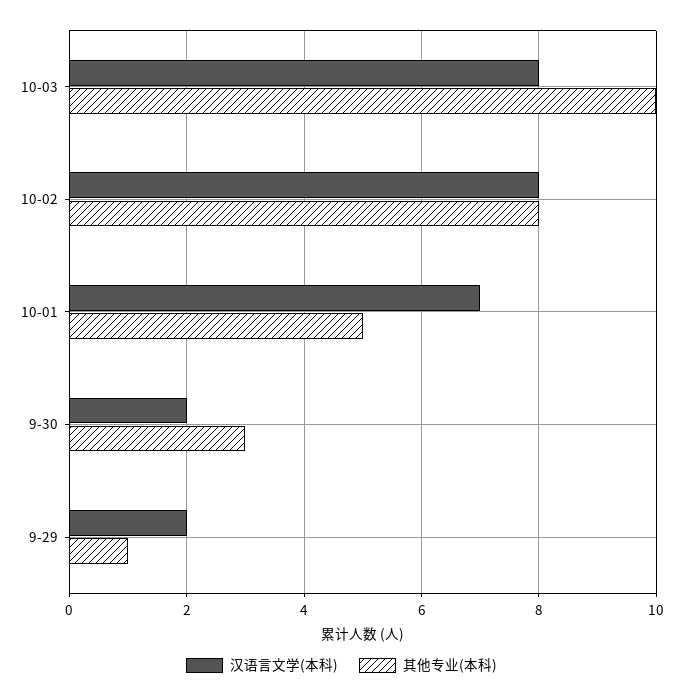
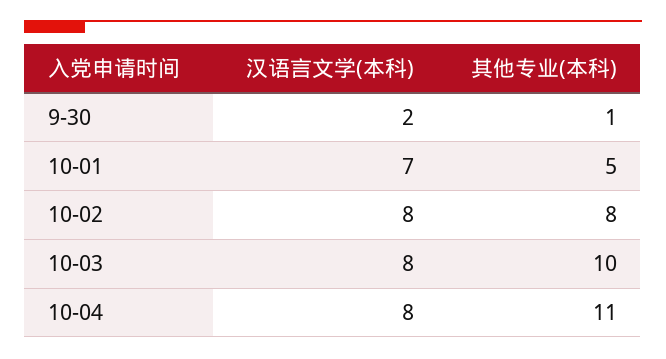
其他专业(本科), 9-30: 3 -> 1
汉语言文学(本科), 9-29: 2 -> none
其他专业(本科), 9-29: 1 -> none
汉语言文学(本科), 10-04: none -> 8
其他专业(本科), 10-04: none -> 11

